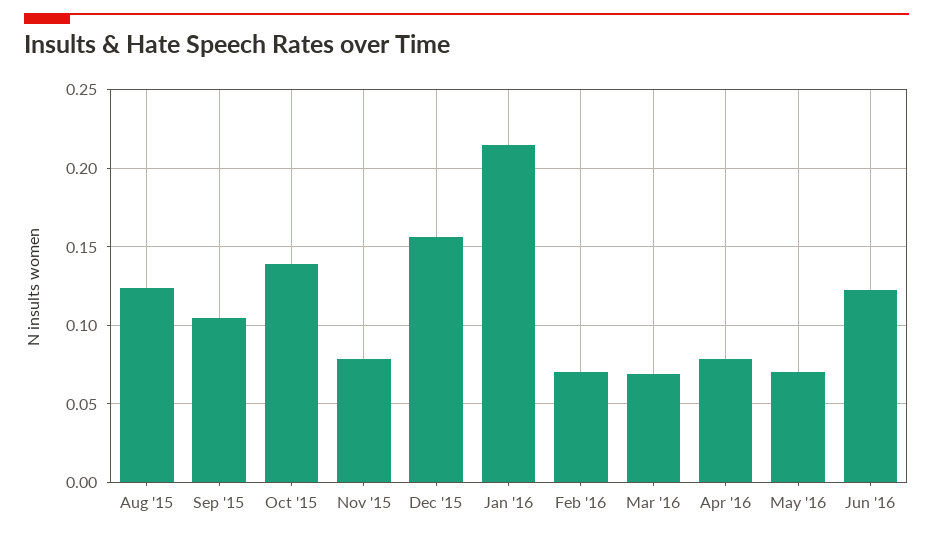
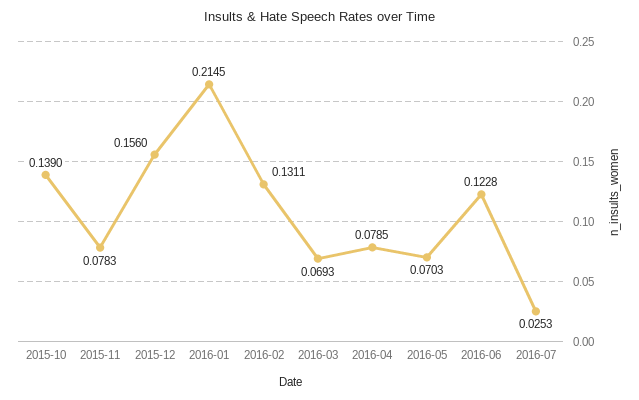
Aug '15: 0.125 -> none
Sep '15: 0.105 -> none
Feb '16: 0.07 -> 0.1311
2016-07: none -> 0.0253

